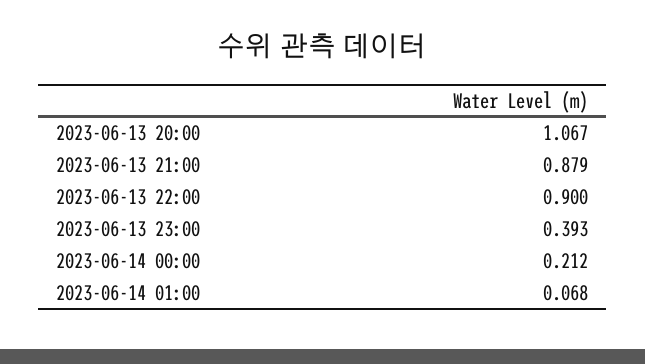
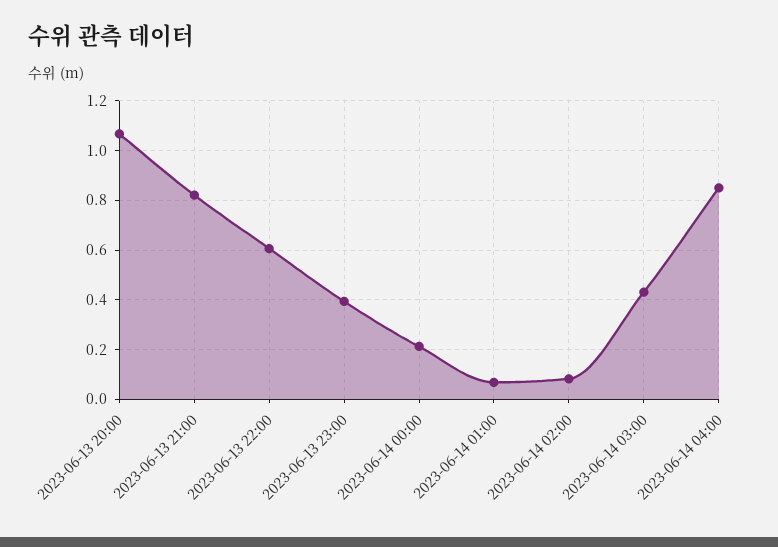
2023-06-13 21:00: 0.879 -> 0.825
2023-06-13 22:00: 0.9 -> 0.6
2023-06-14 02:00: none -> 0.075
2023-06-14 03:00: none -> 0.425
2023-06-14 04:00: none -> 0.85

